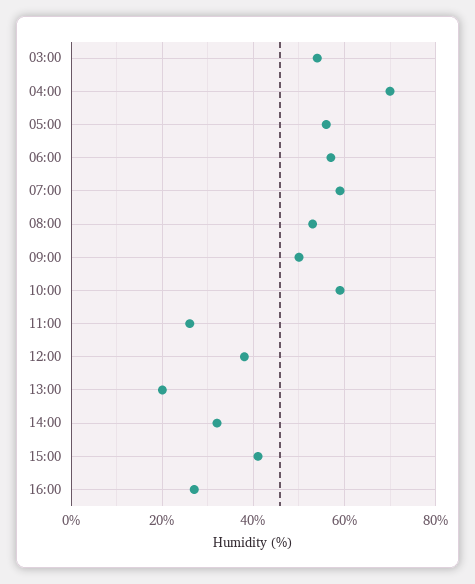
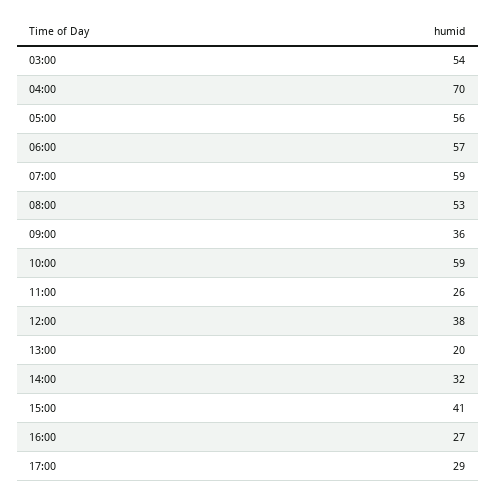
09:00: 50 -> 36
17:00: none -> 29

